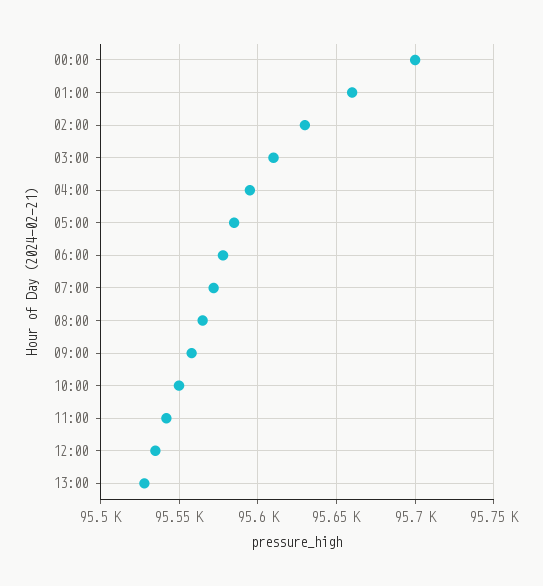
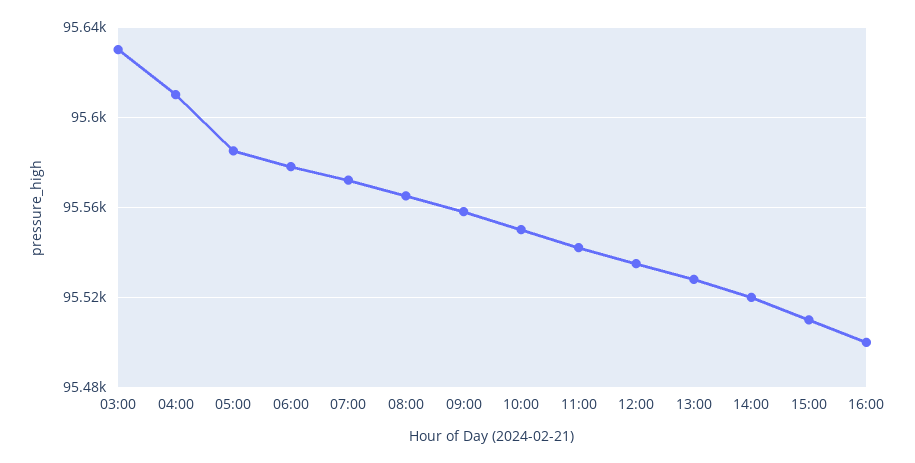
00:00: 95700 -> none
01:00: 95660 -> none
02:00: 95630 -> none
03:00: 95610 -> 95630
04:00: 95595 -> 95610
14:00: none -> 95520
15:00: none -> 95510
16:00: none -> 95500

